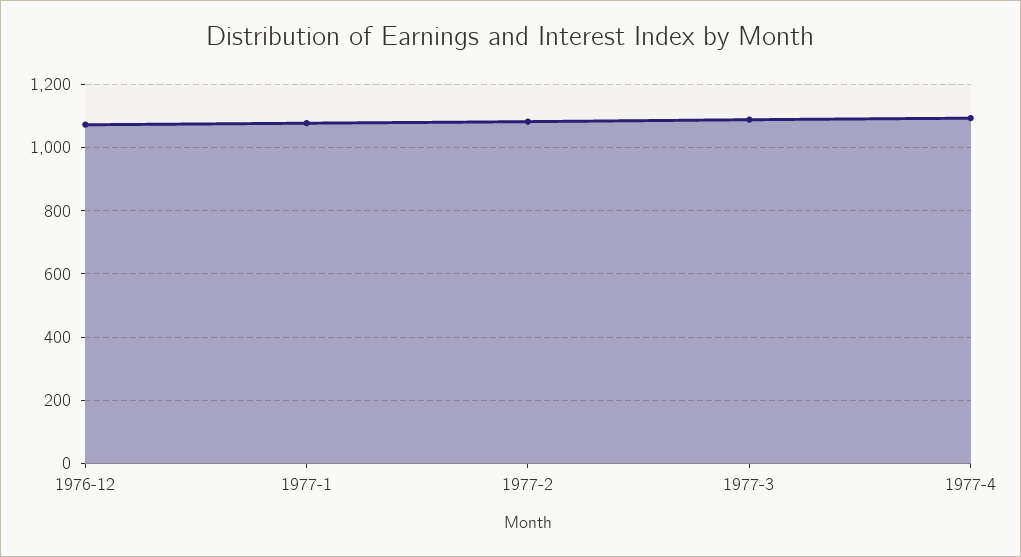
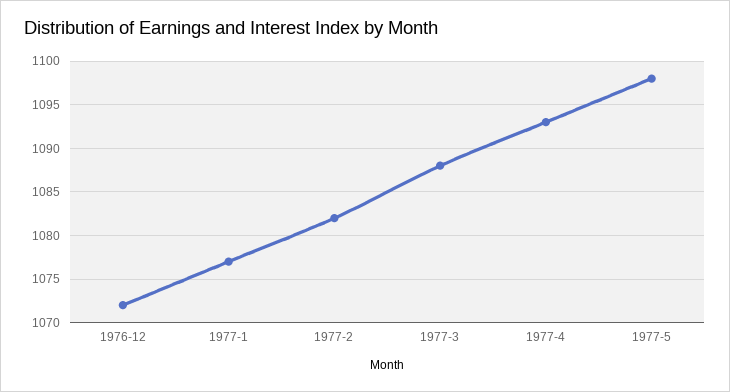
1977-5: none -> 1098

